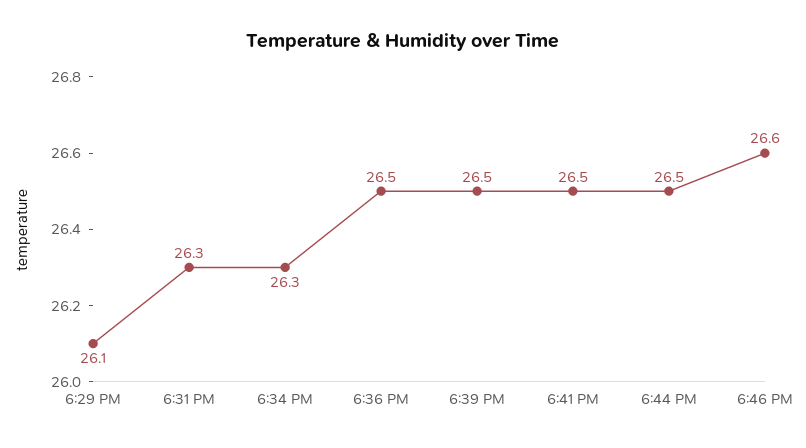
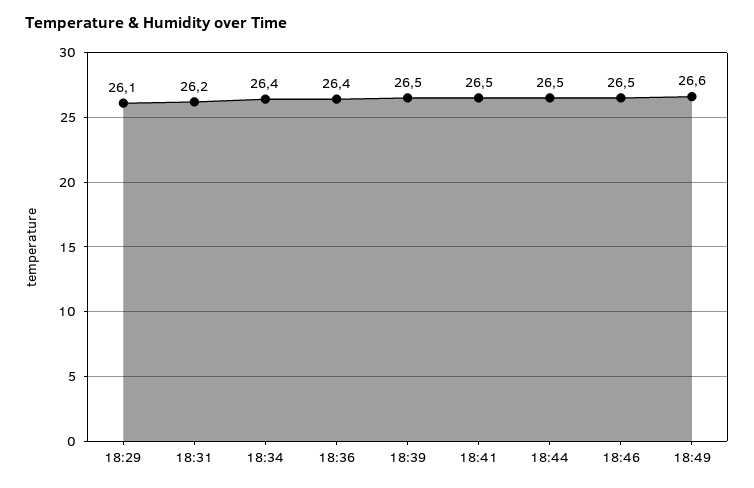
6:31 PM: 26.3 -> 26.2
6:34 PM: 26.3 -> 26.4
6:36 PM: 26.5 -> 26.4
6:46 PM: 26.6 -> 26.5
18:49: none -> 26.6

